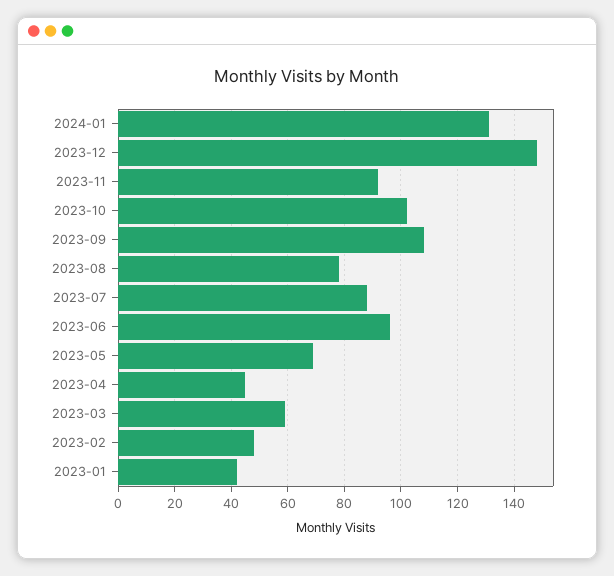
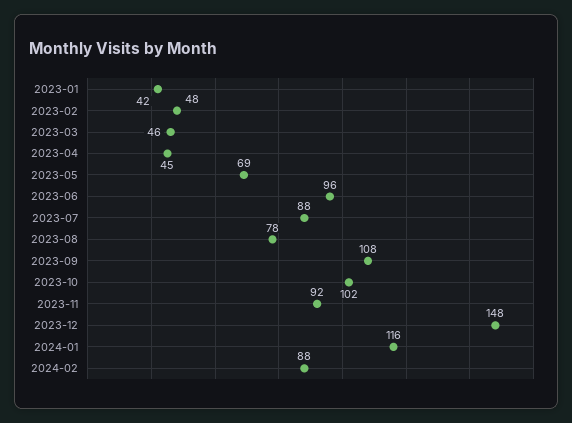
2024-01: 130 -> 116
2023-03: 60 -> 46
2024-02: none -> 88

